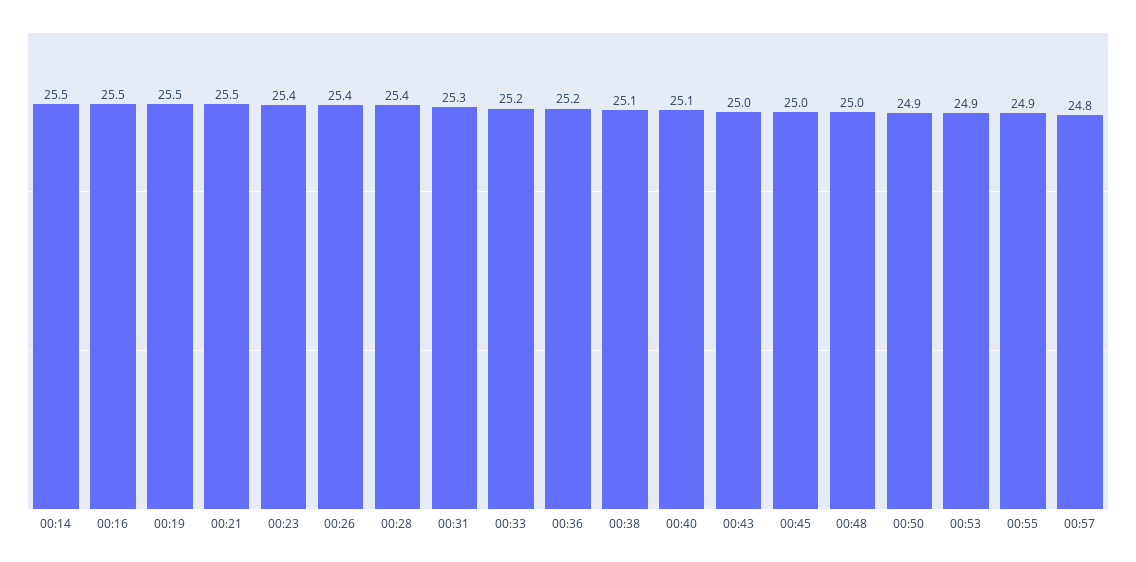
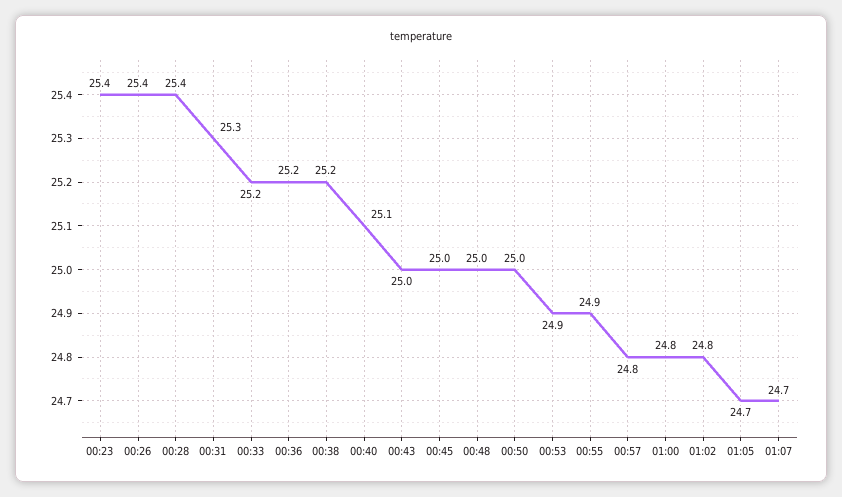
00:14: 25.5 -> none
00:16: 25.5 -> none
00:19: 25.5 -> none
00:21: 25.5 -> none
00:38: 25.1 -> 25.2
00:50: 24.9 -> 25
01:00: none -> 24.8
01:02: none -> 24.8
01:05: none -> 24.7
01:07: none -> 24.7

